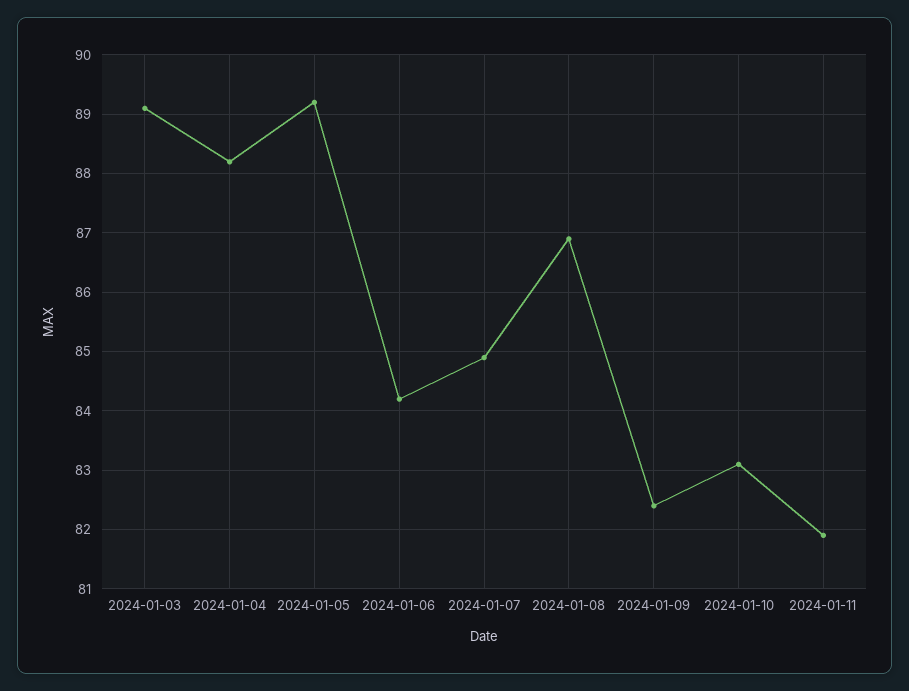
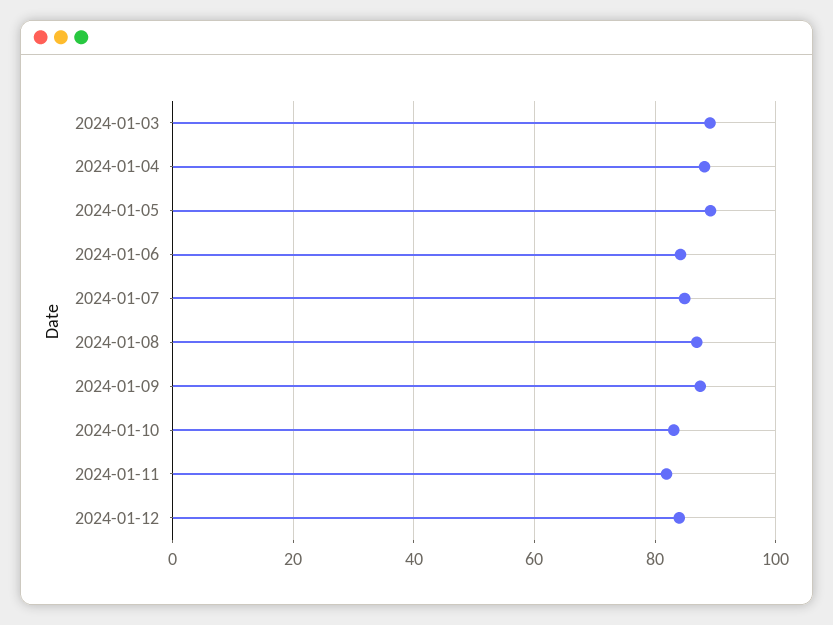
2024-01-09: 82.5 -> 88
2024-01-12: none -> 84

